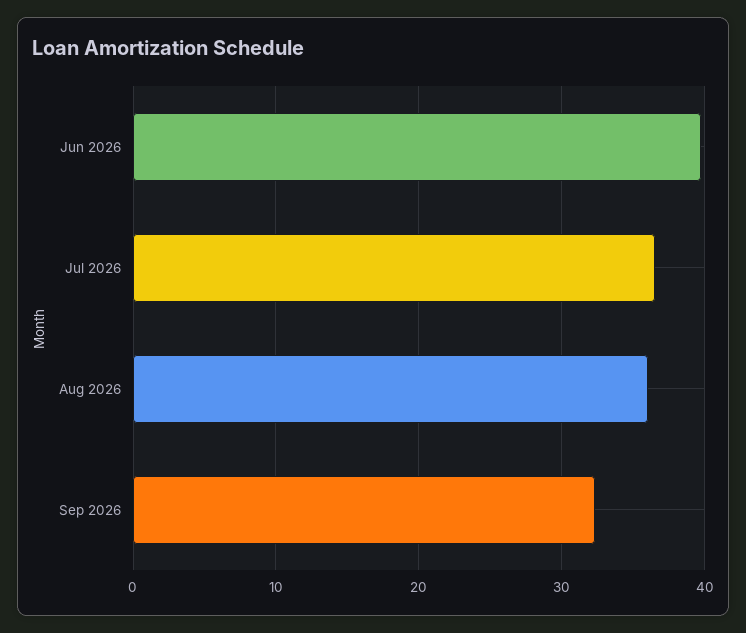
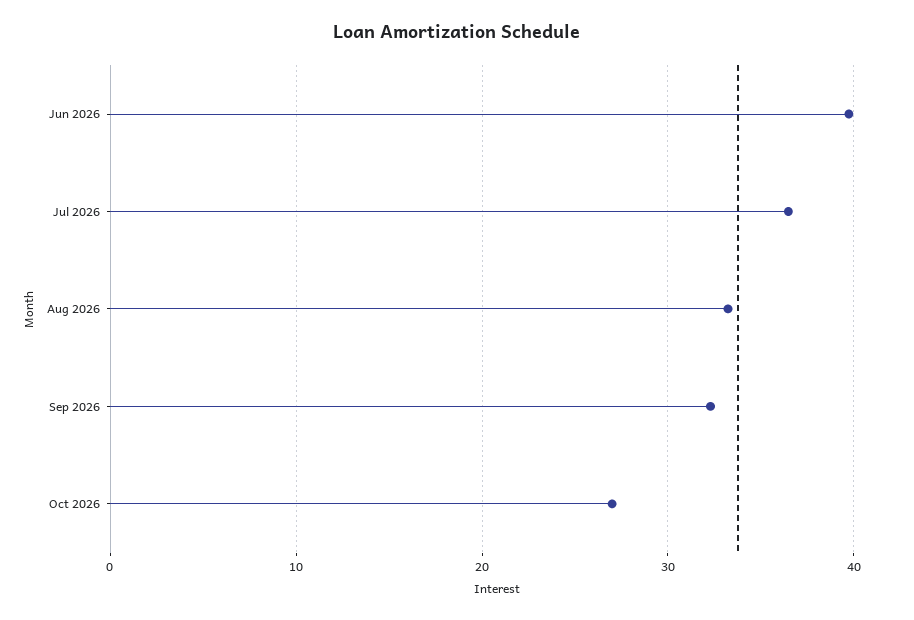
Aug 2026: 36 -> 33
Oct 2026: none -> 27

